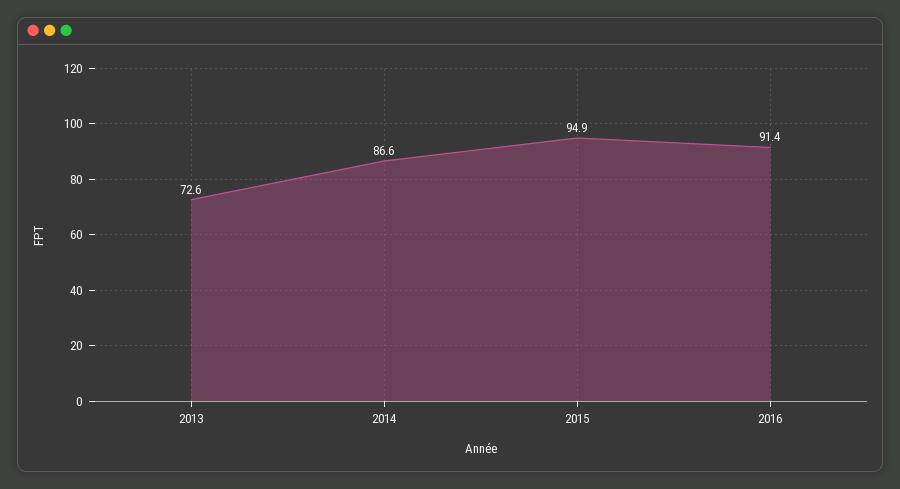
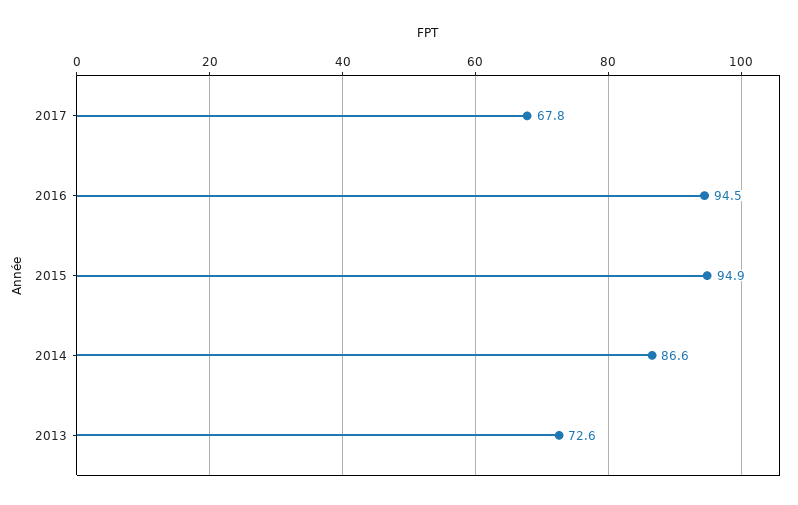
2016: 91.4 -> 94.5
2017: none -> 67.8

